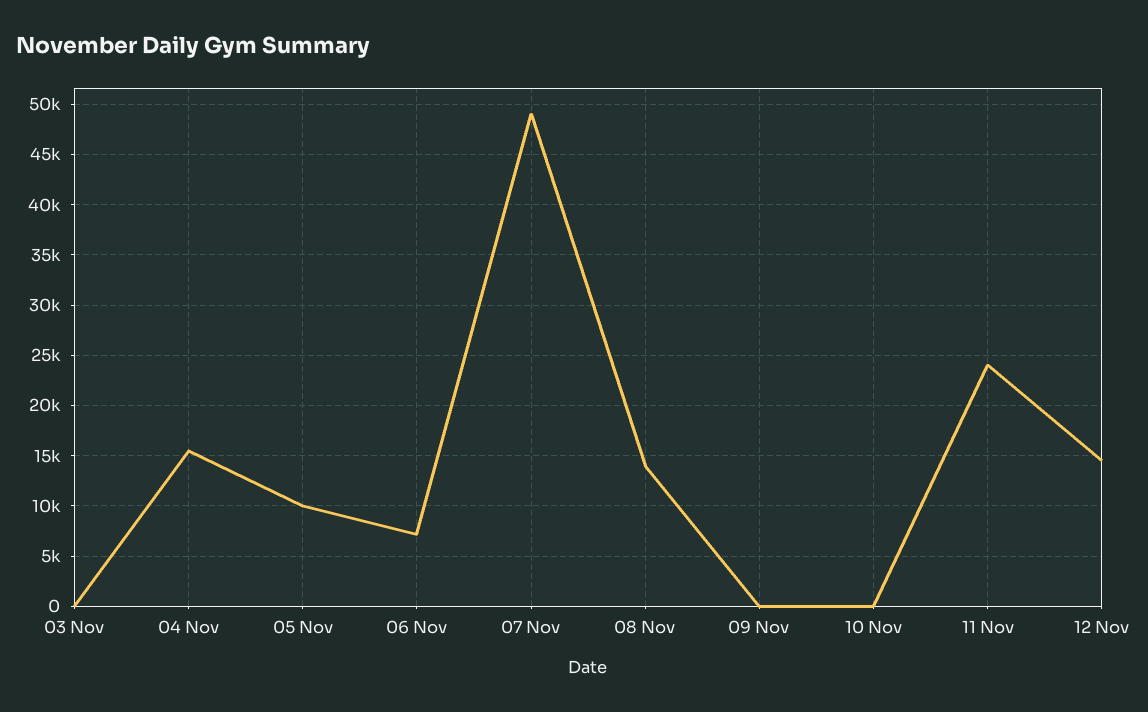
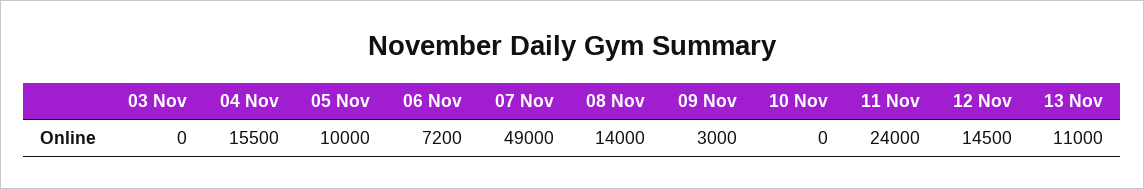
09 Nov: 0 -> 3000
13 Nov: none -> 11000

